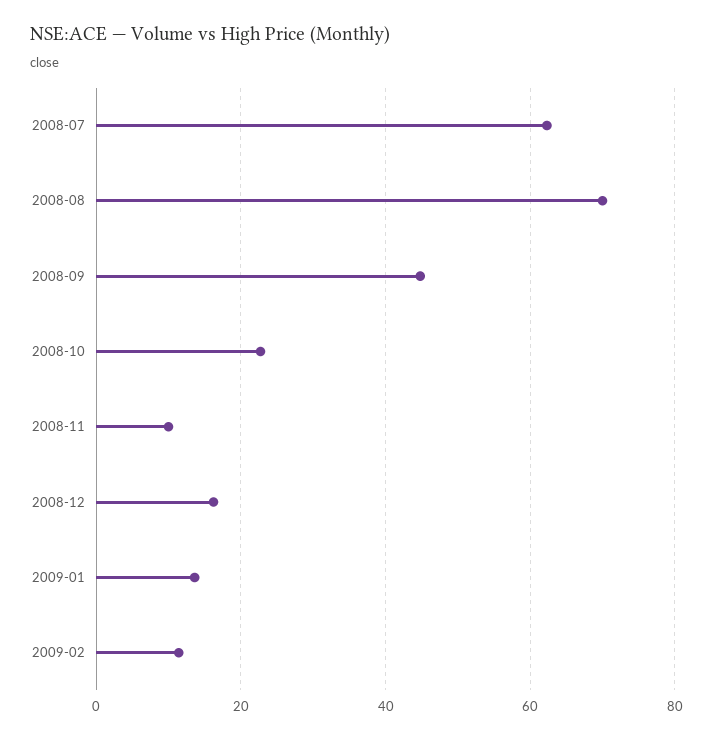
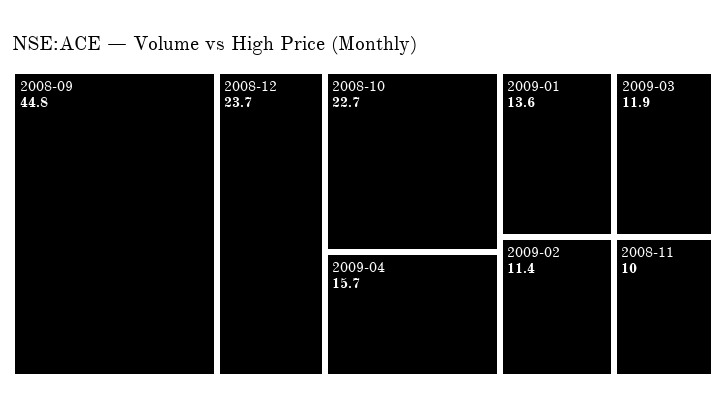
2008-07: 62 -> none
2008-08: 70 -> none
2008-12: 16 -> 23.7
2009-04: none -> 15.7
2009-03: none -> 11.9

